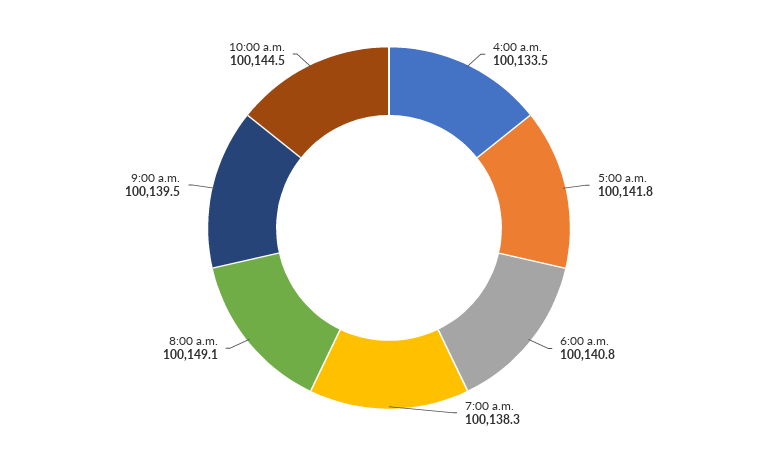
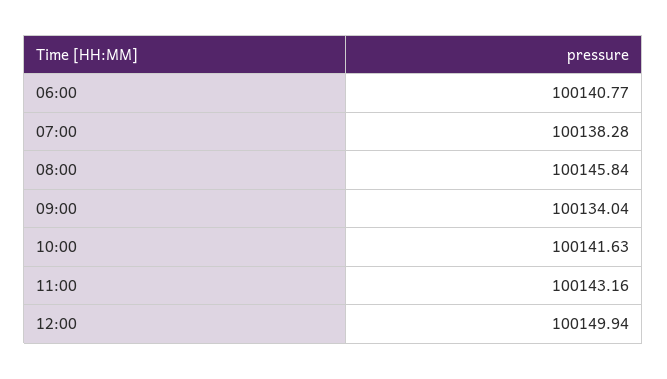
4:00 a.m.: 100133.5 -> none
5:00 a.m.: 100141.8 -> none
8:00 a.m.: 100149.1 -> 100145.84
9:00 a.m.: 100139.5 -> 100134.04
10:00 a.m.: 100144.5 -> 100141.63
11:00: none -> 100143.16
12:00: none -> 100149.94

